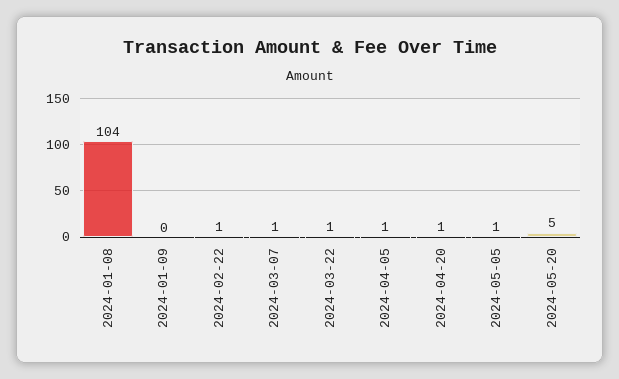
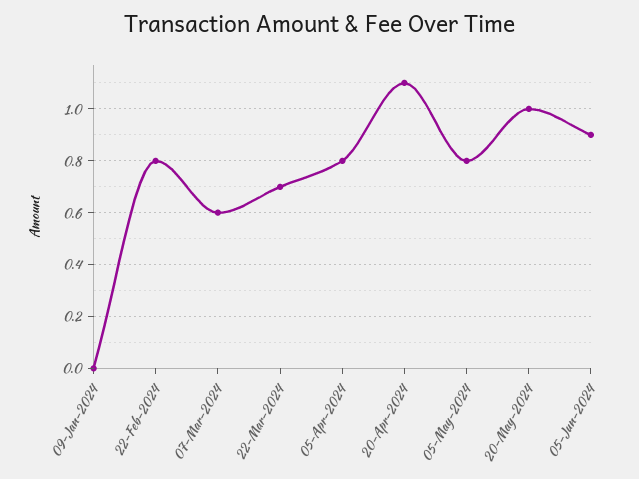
2024-01-08: 104 -> none
2024-05-20: 5 -> 1
05-Jun-2024: none -> 0.9

